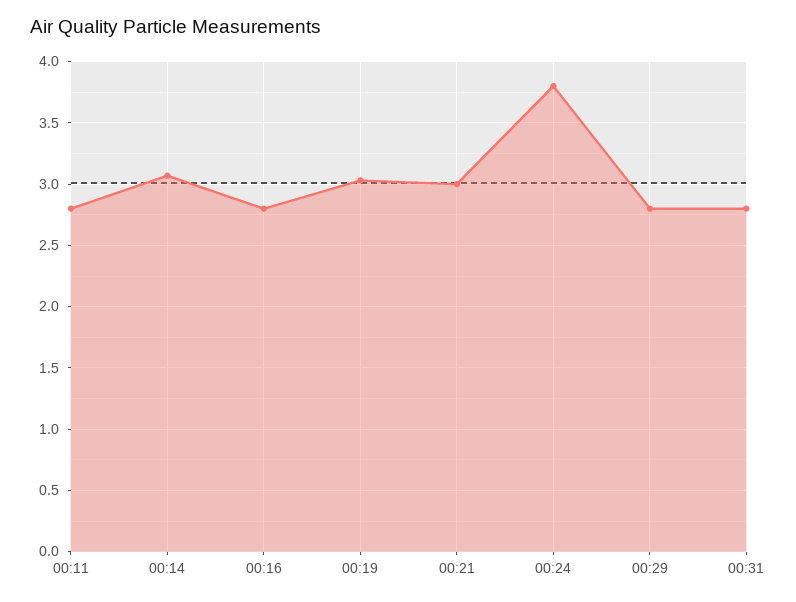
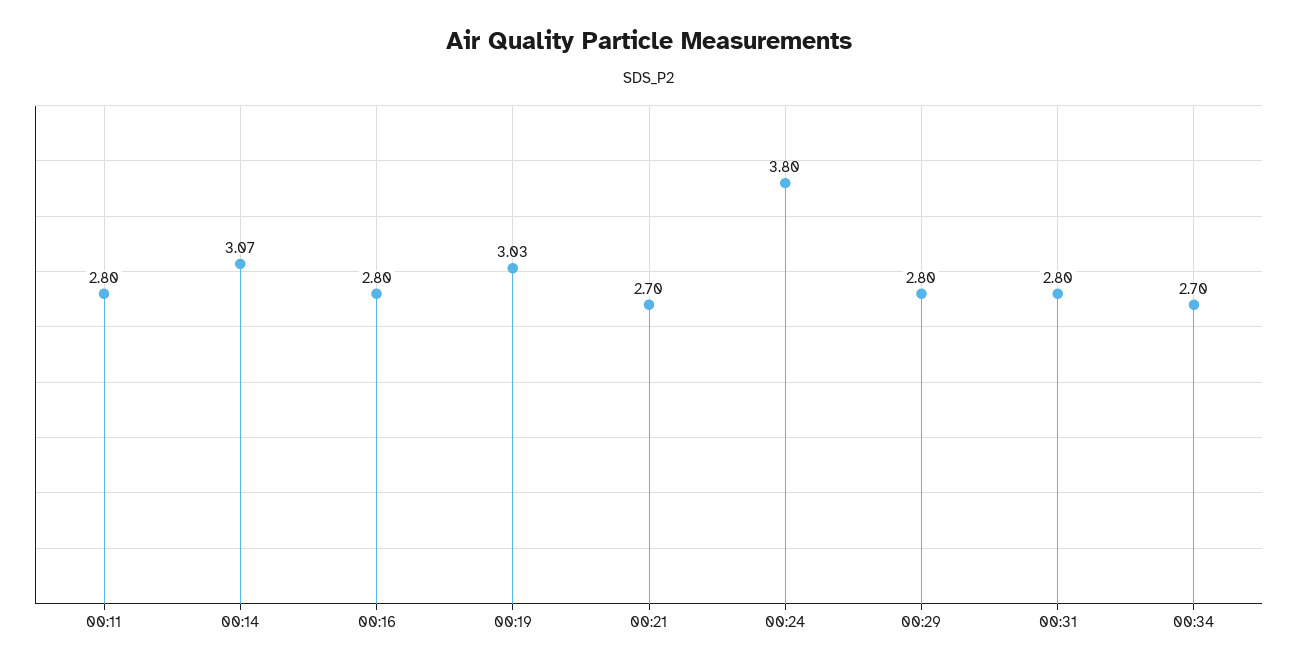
00:21: 3 -> 2.7
00:34: none -> 2.7

